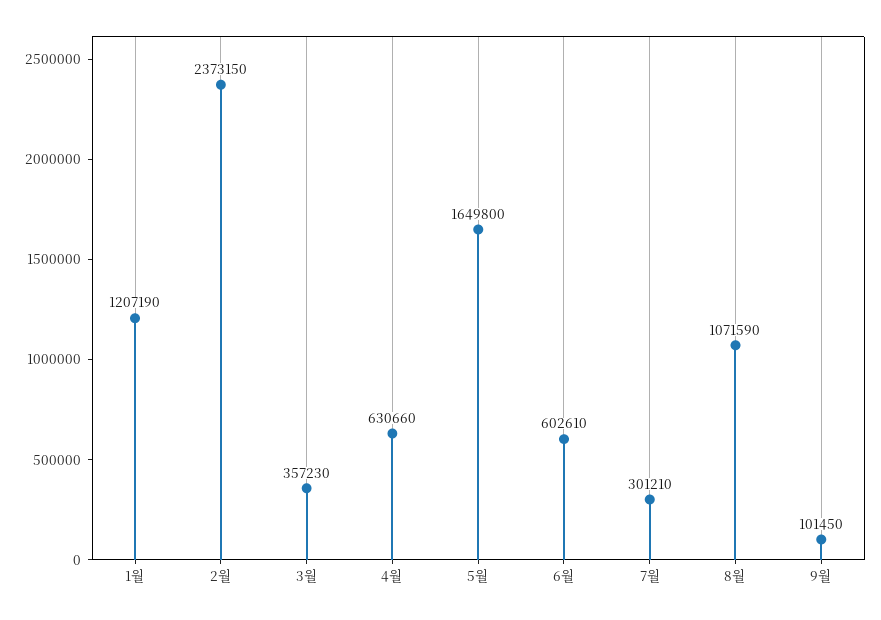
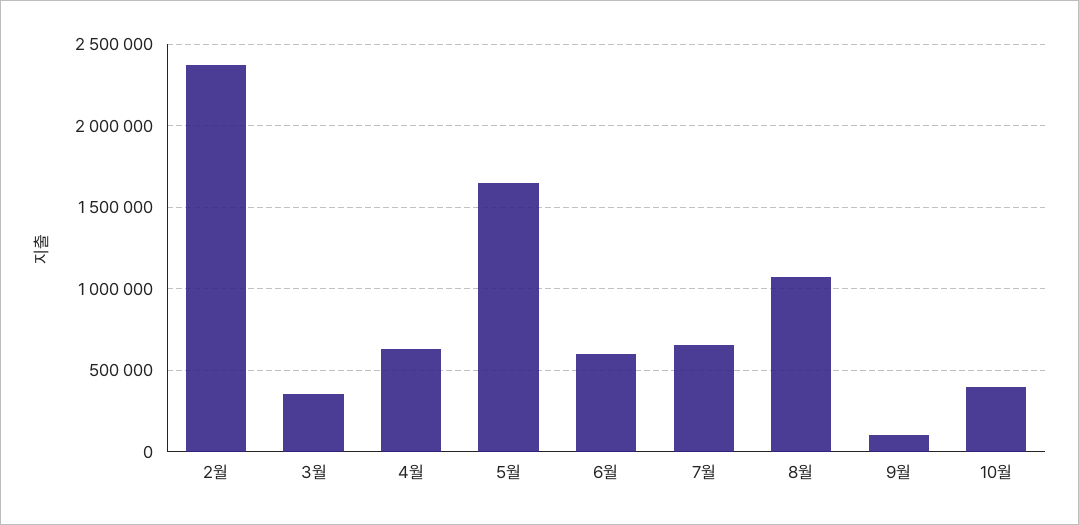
1월: 1207190 -> none
7월: 301210 -> 650000
10월: none -> 400000

